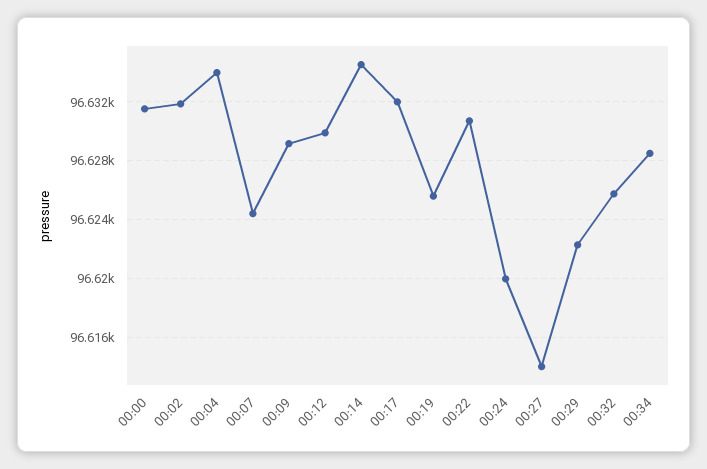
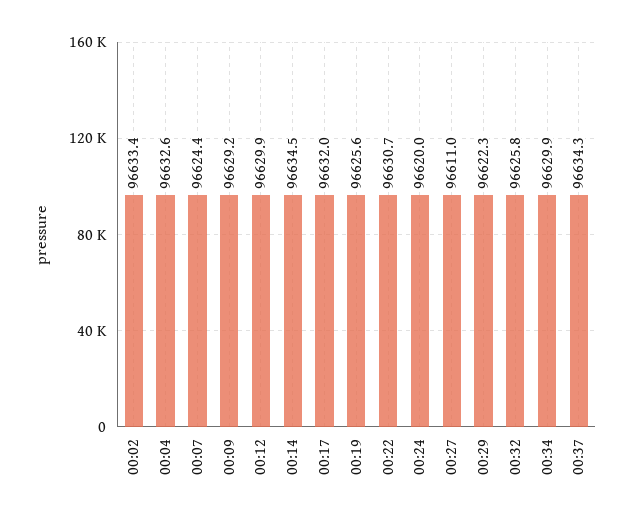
00:00: 96631.5 -> none
00:02: 96632 -> 96633.4
00:04: 96634 -> 96632.6
00:27: 96614 -> 96611
00:34: 96628.5 -> 96629.9
00:37: none -> 96634.3

